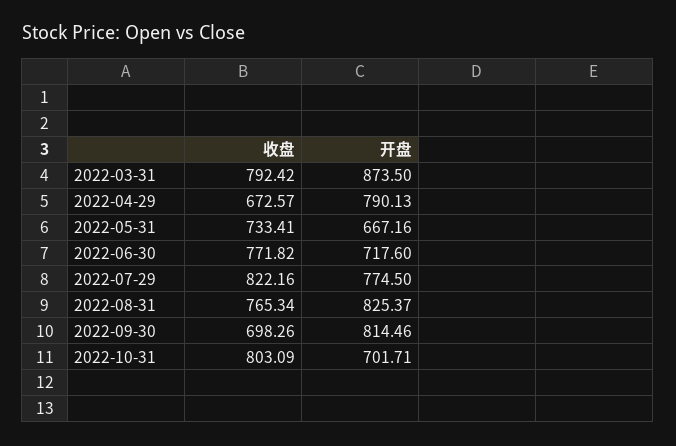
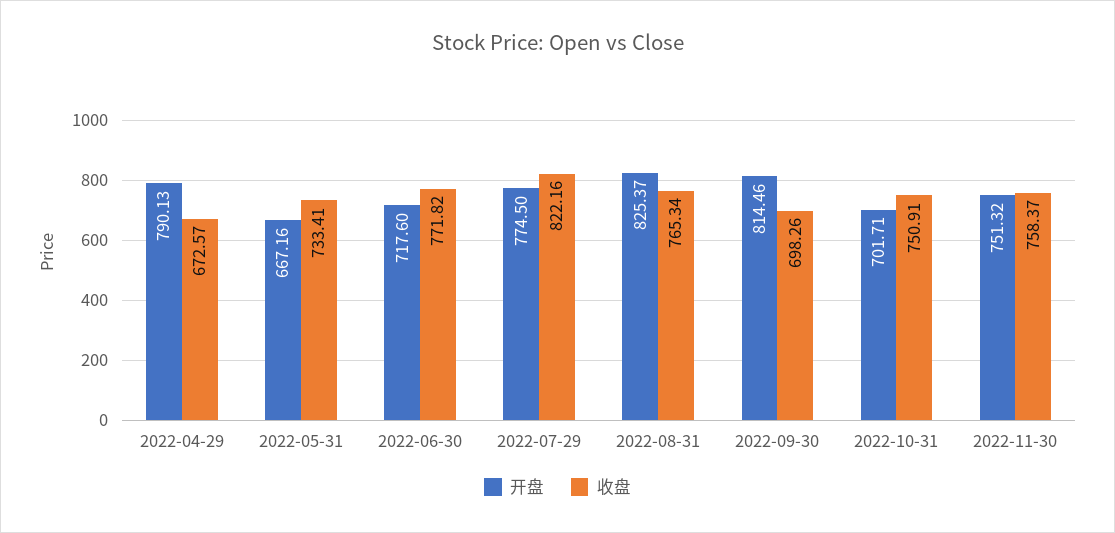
收盘, 2022-03-31: 792.42 -> none
开盘, 2022-03-31: 873.5 -> none
收盘, 2022-10-31: 803.09 -> 750.91
开盘, 2022-11-30: none -> 751.32
收盘, 2022-11-30: none -> 758.37

